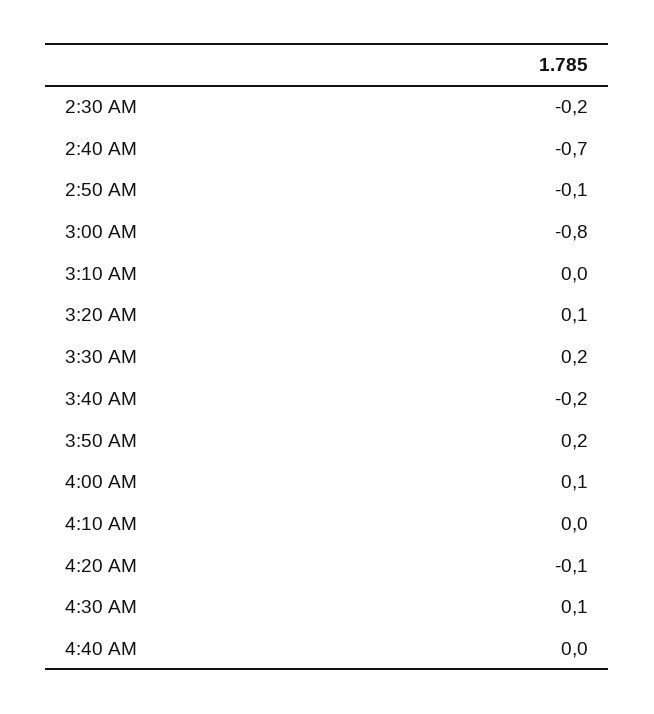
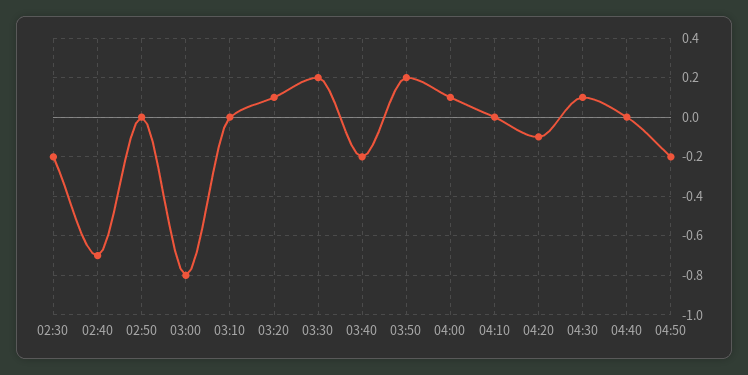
2:50 AM: -0.1 -> 0
04:50: none -> -0.2

